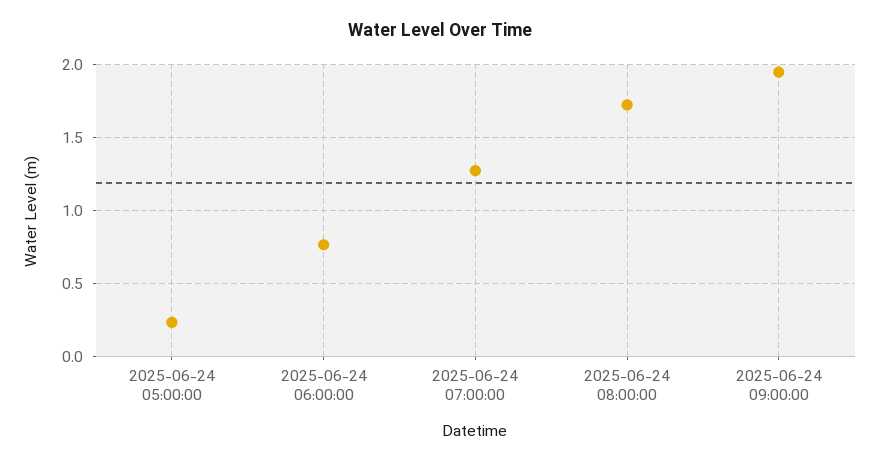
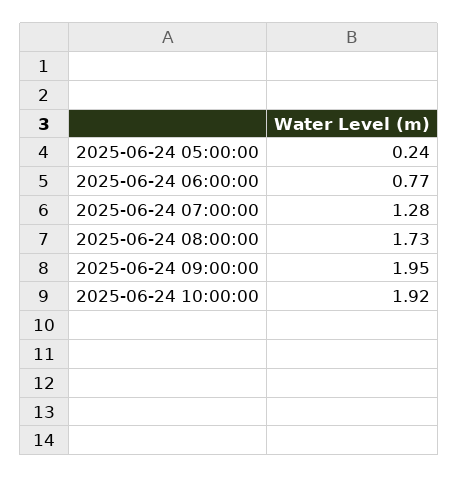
2025-06-24 10:00:00: none -> 1.92

